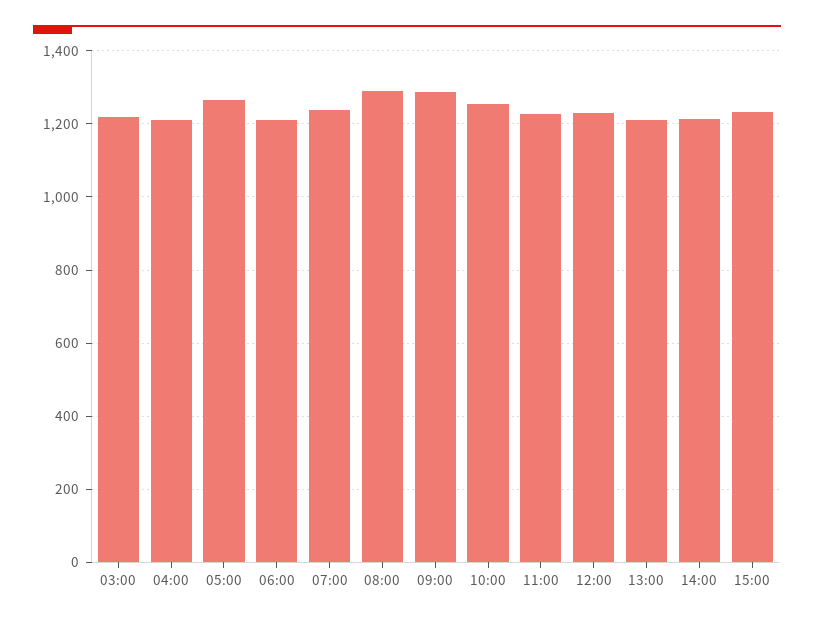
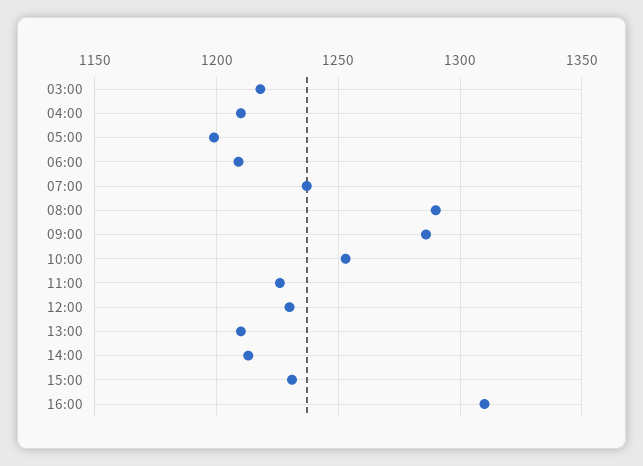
05:00: 1260 -> 1200
16:00: none -> 1310

